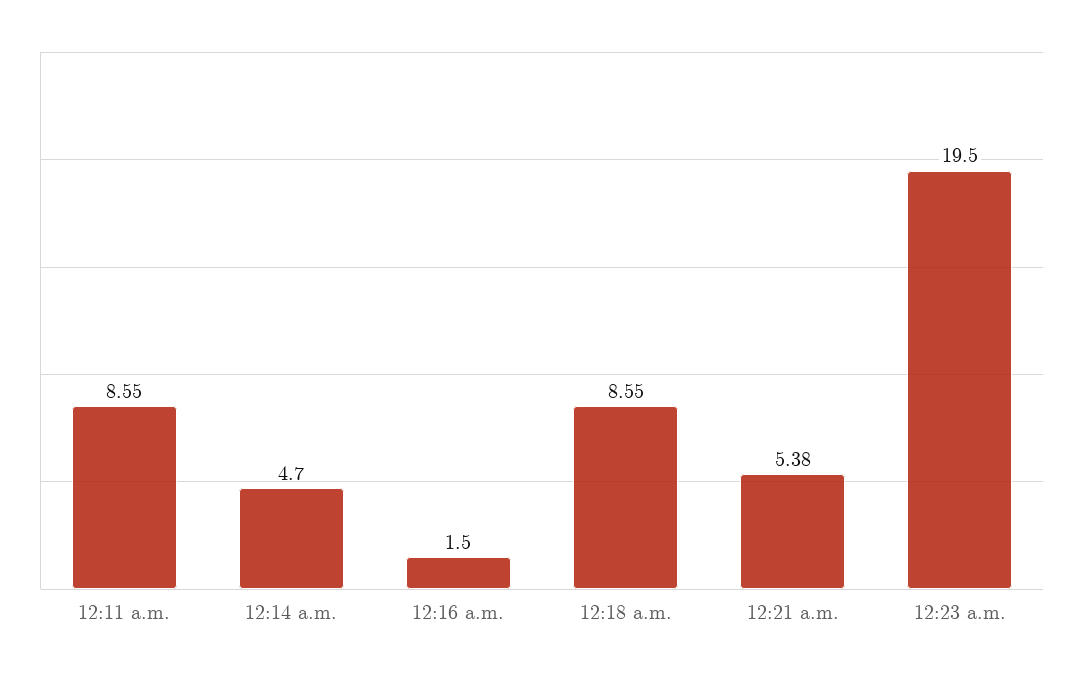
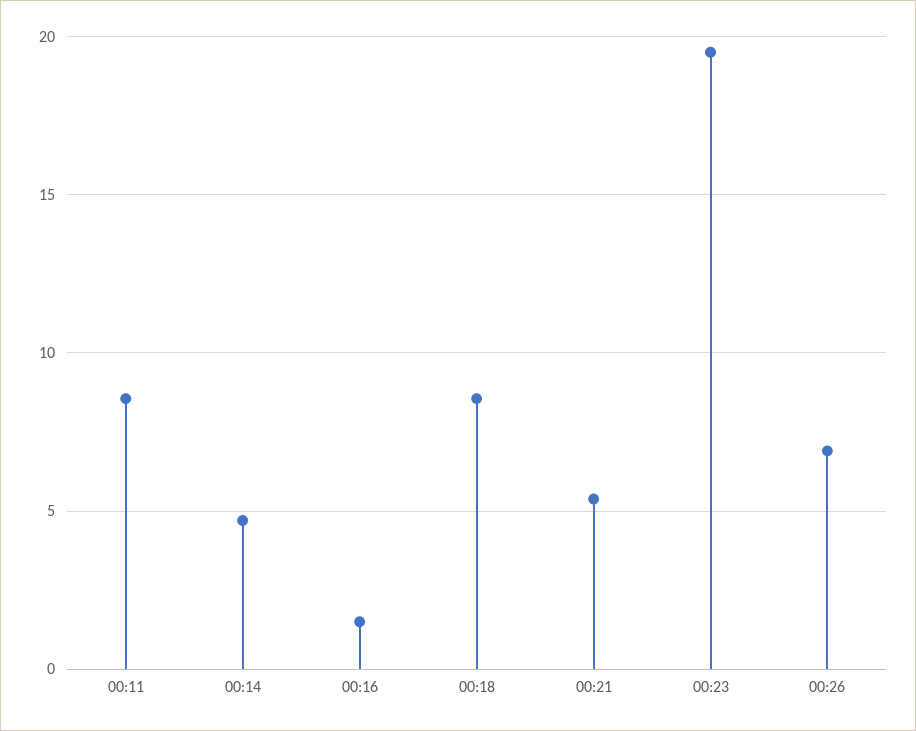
00:26: none -> 7

